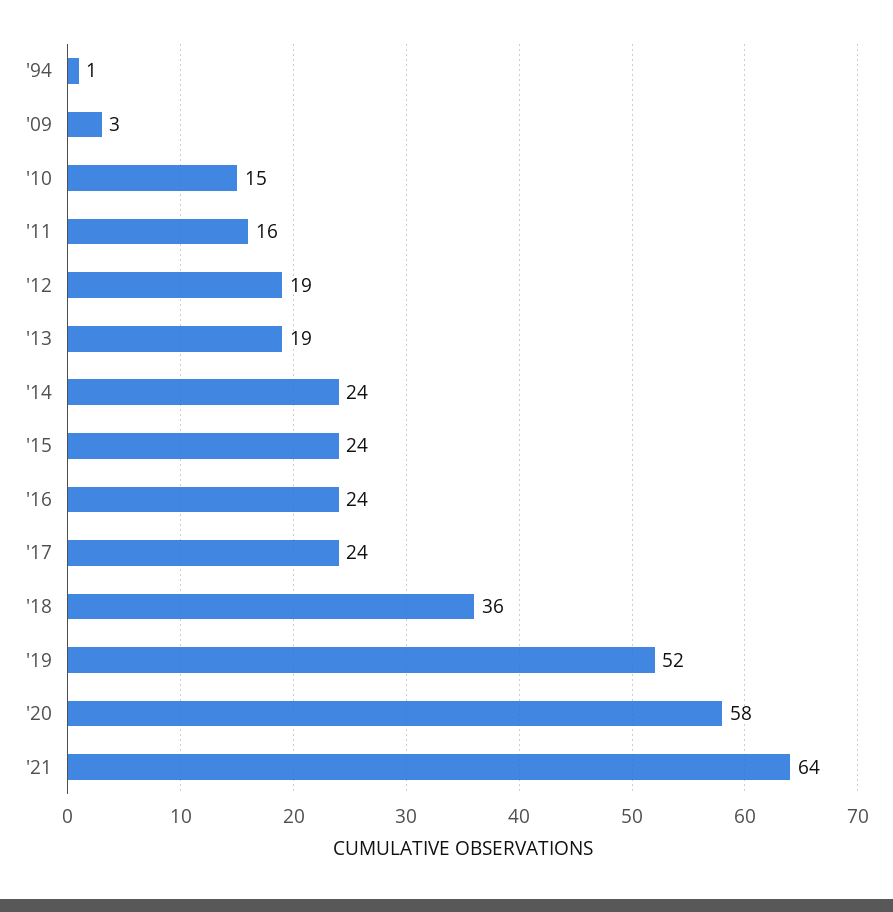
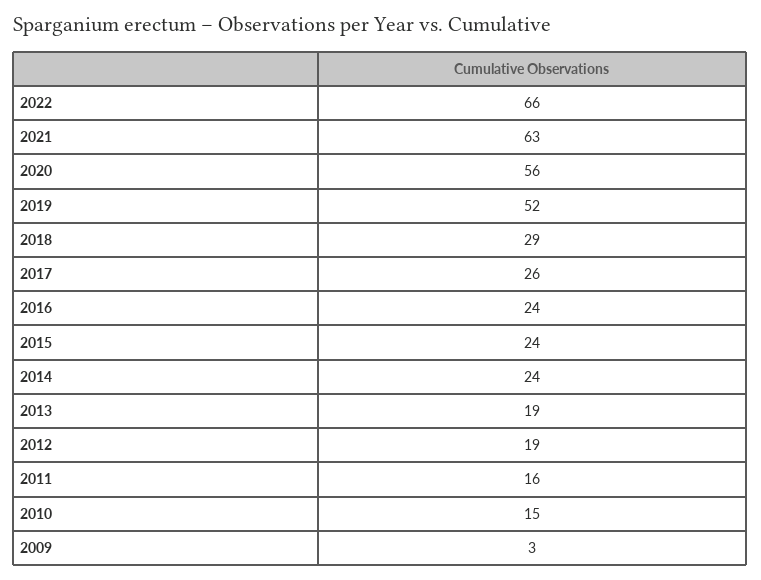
'94: 1 -> none
'17: 24 -> 26
'18: 36 -> 29
'20: 58 -> 56
'21: 64 -> 63
2022: none -> 66

